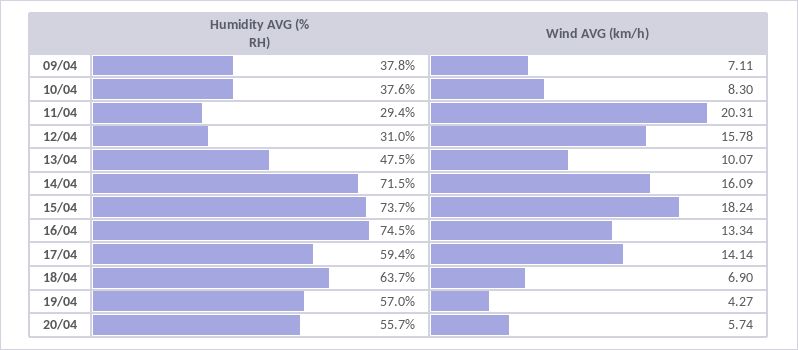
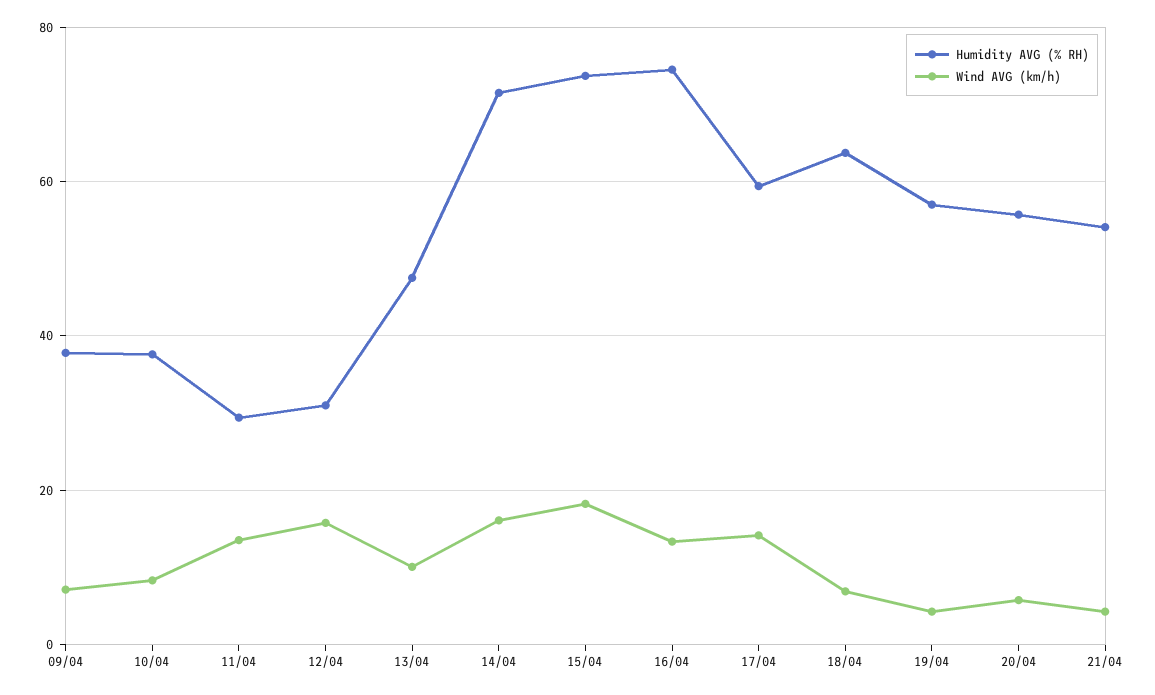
Wind AVG (km/h), 11/04: 20.31 -> 14
Humidity AVG (% RH), 21/04: none -> 54
Wind AVG (km/h), 21/04: none -> 4

